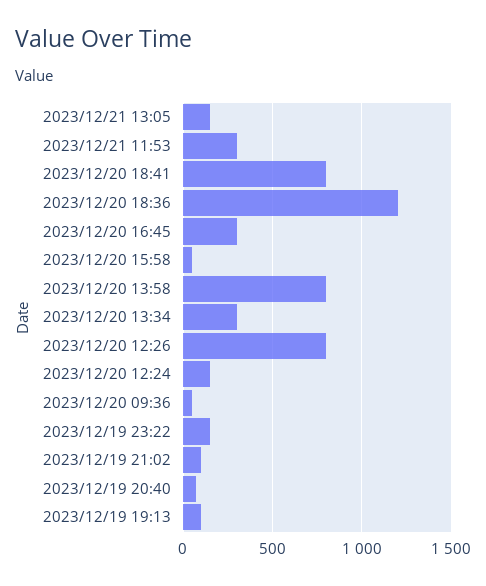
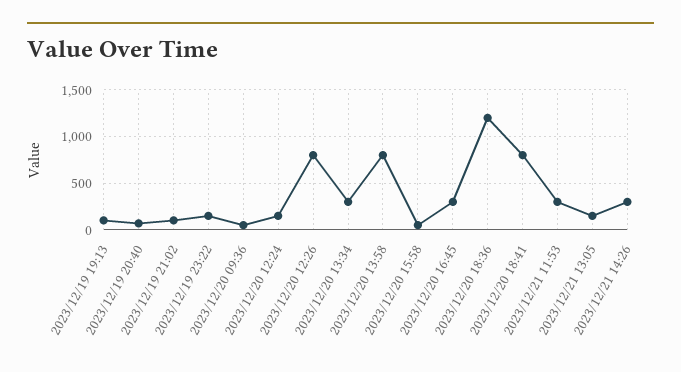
2023/12/21 14:26: none -> 300

